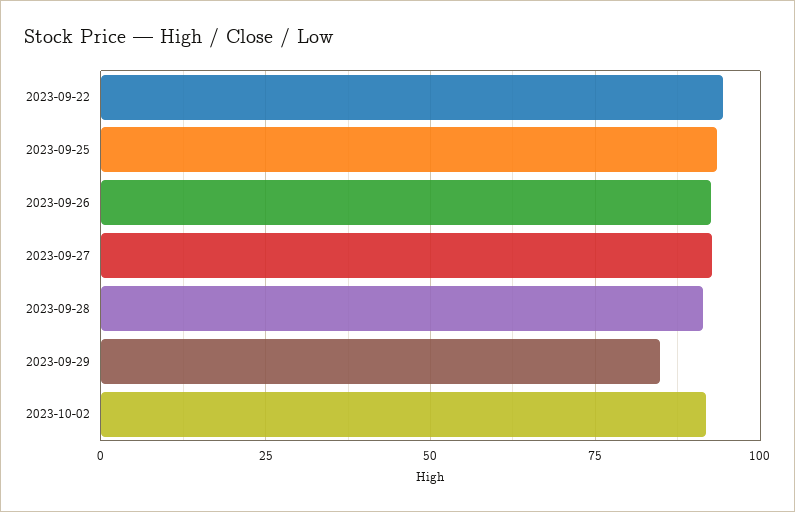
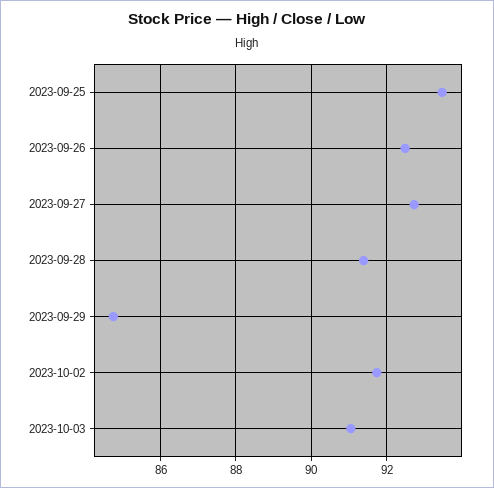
2023-09-22: 95 -> none
2023-10-03: none -> 91

